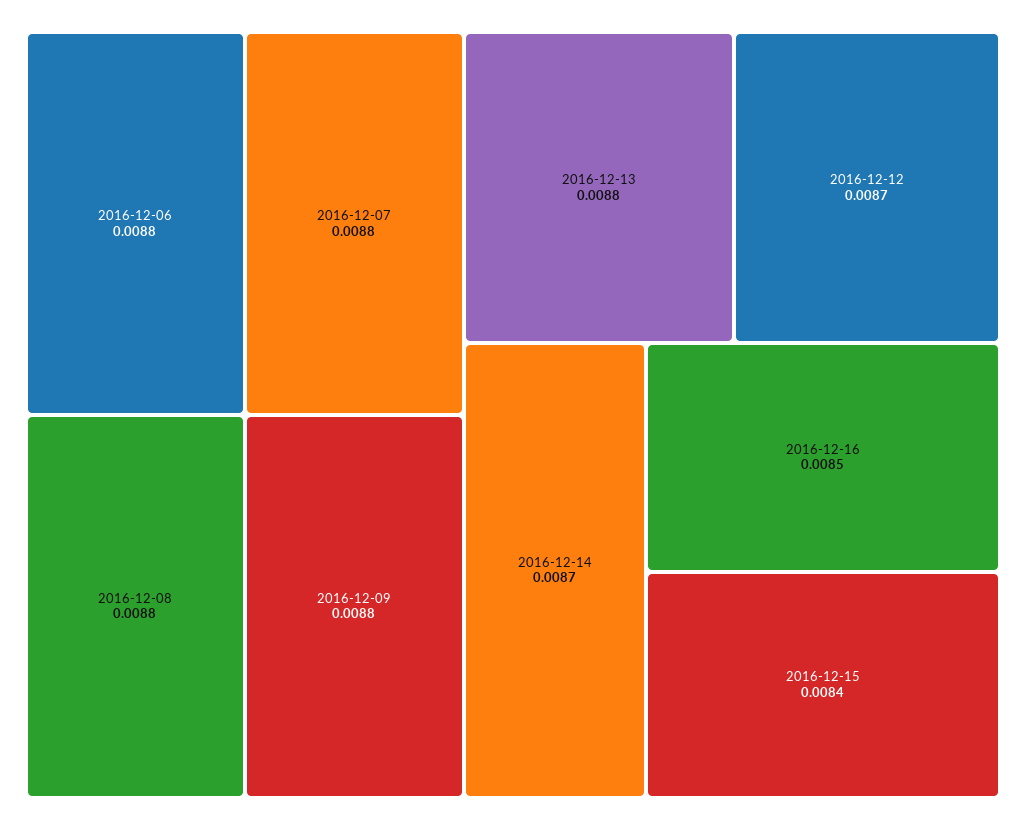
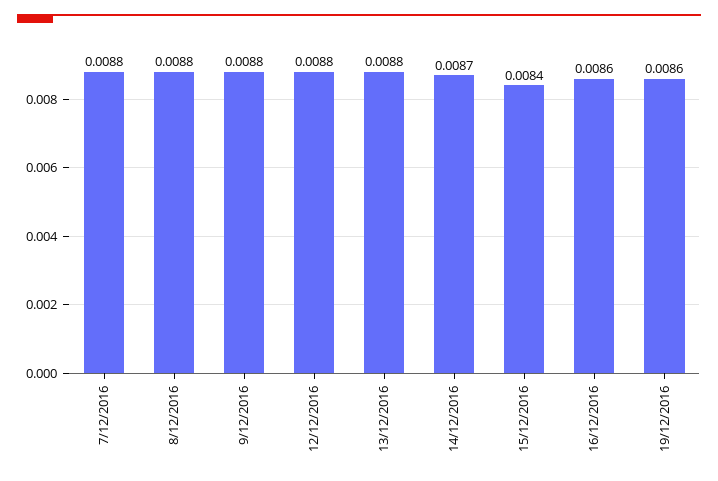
2016-12-06: 0.0088 -> none
2016-12-12: 0.0087 -> 0.0088
2016-12-16: 0.0085 -> 0.0086
19/12/2016: none -> 0.0086

